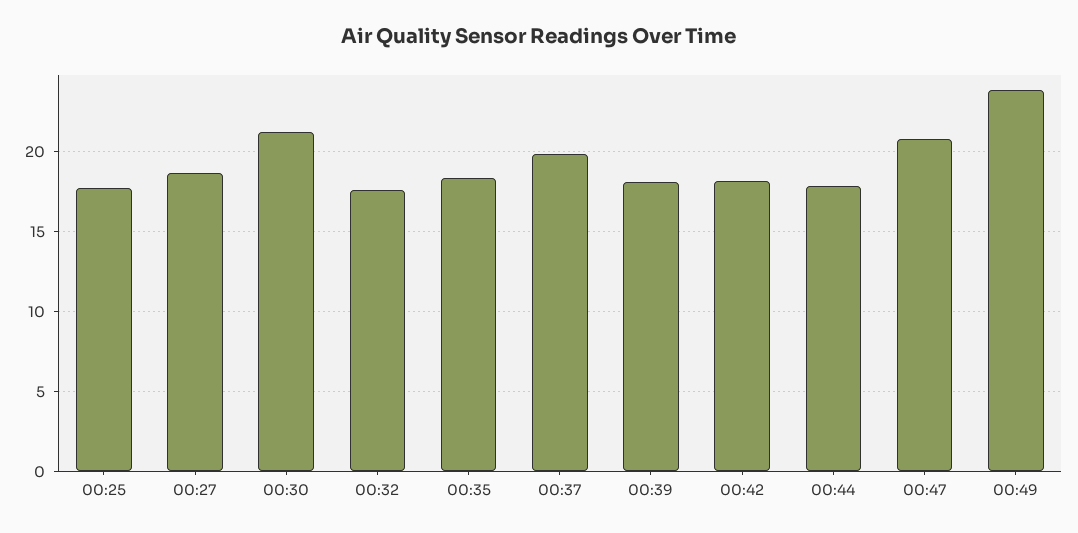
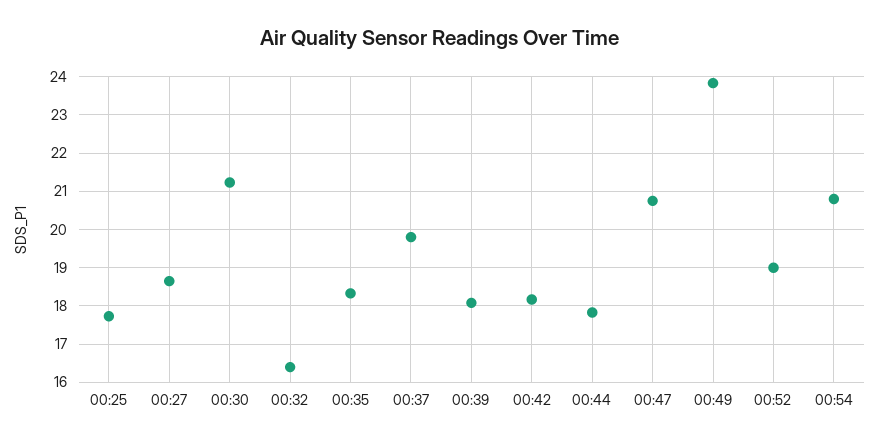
00:32: 17.5 -> 16.4
00:52: none -> 19
00:54: none -> 20.8

